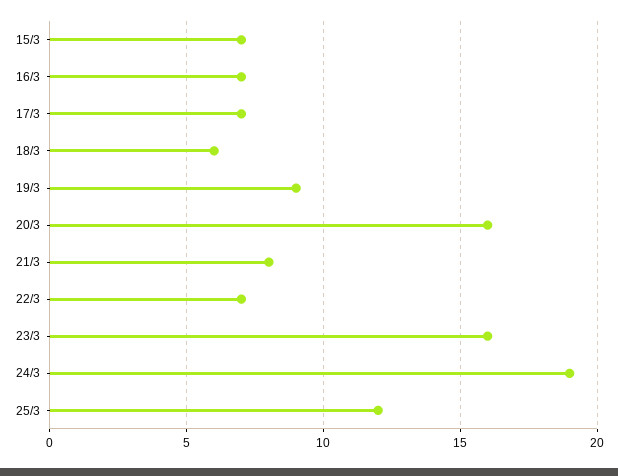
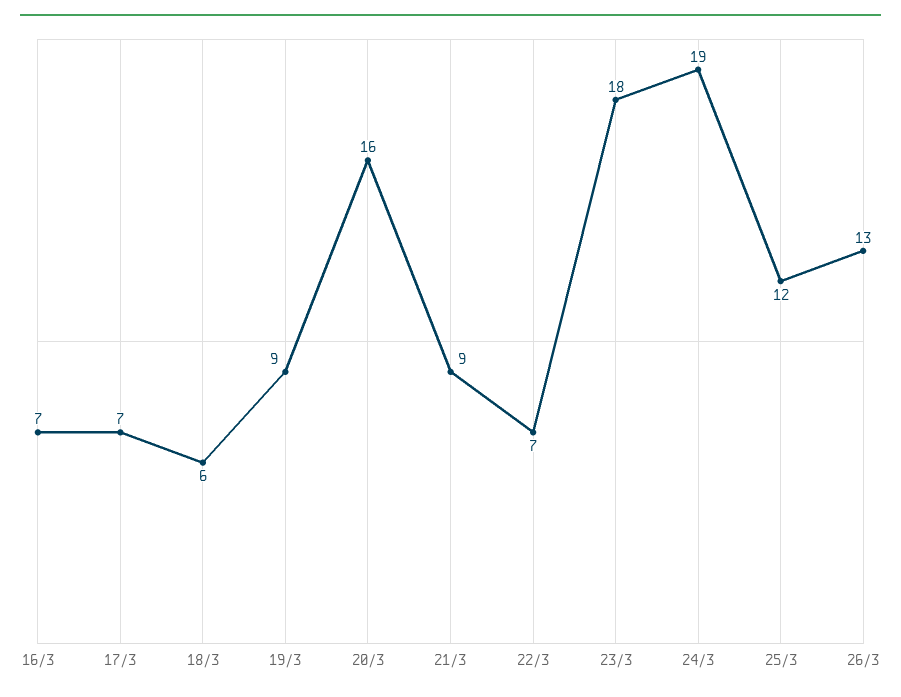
15/3: 7 -> none
21/3: 8 -> 9
23/3: 16 -> 18
26/3: none -> 13

